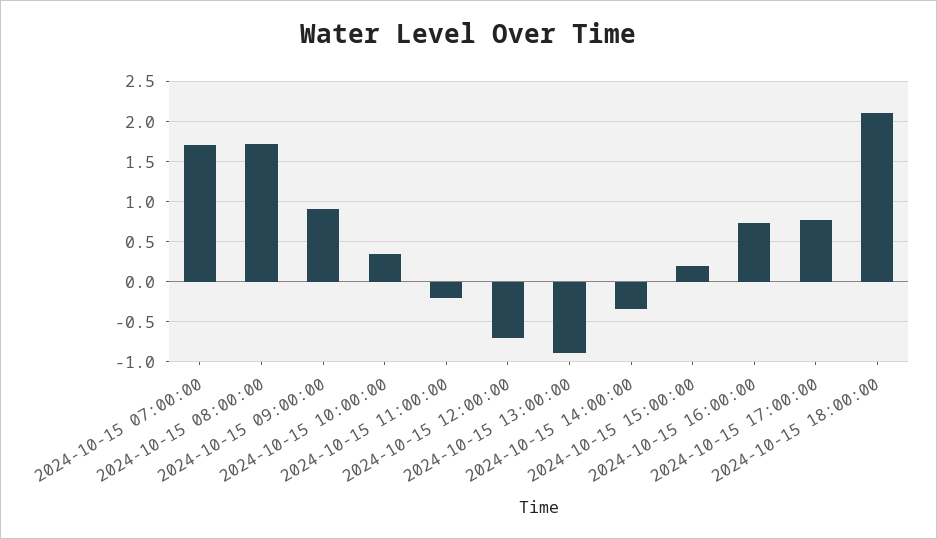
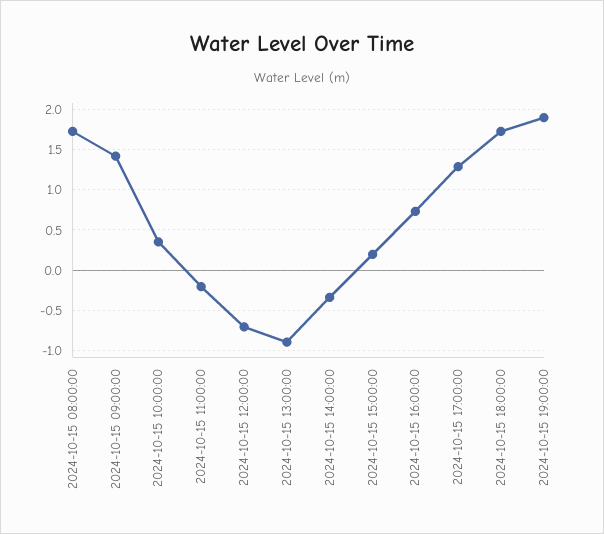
2024-10-15 07:00:00: 1.7 -> none
2024-10-15 09:00:00: 0.9 -> 1.4
2024-10-15 17:00:00: 0.8 -> 1.3
2024-10-15 18:00:00: 2.1 -> 1.7
2024-10-15 19:00:00: none -> 1.9

